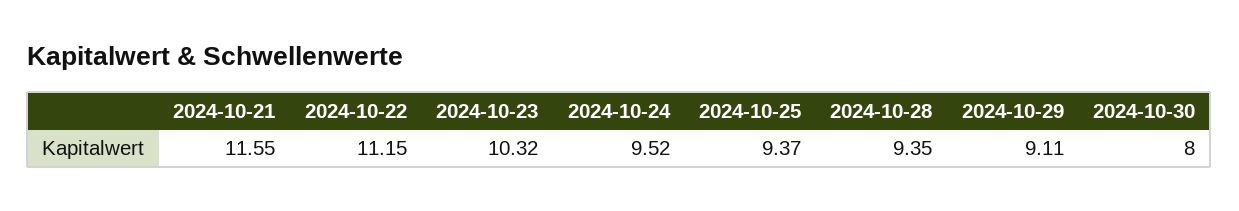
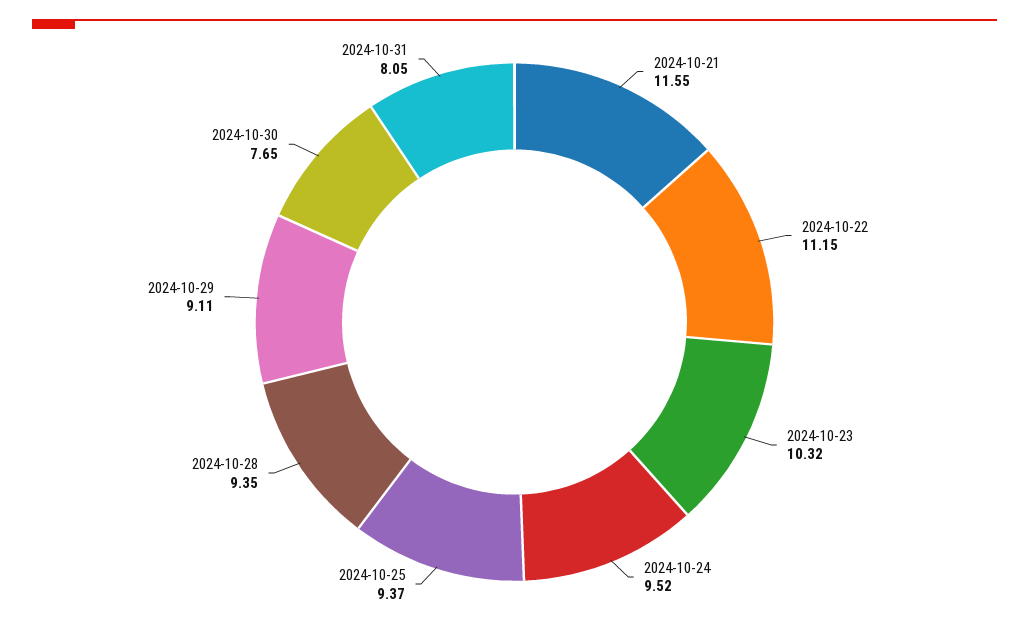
2024-10-30: 8 -> 7.65
2024-10-31: none -> 8.05

